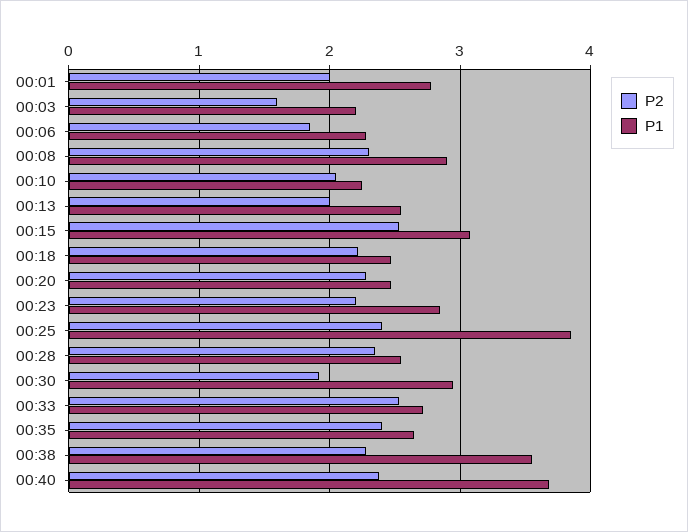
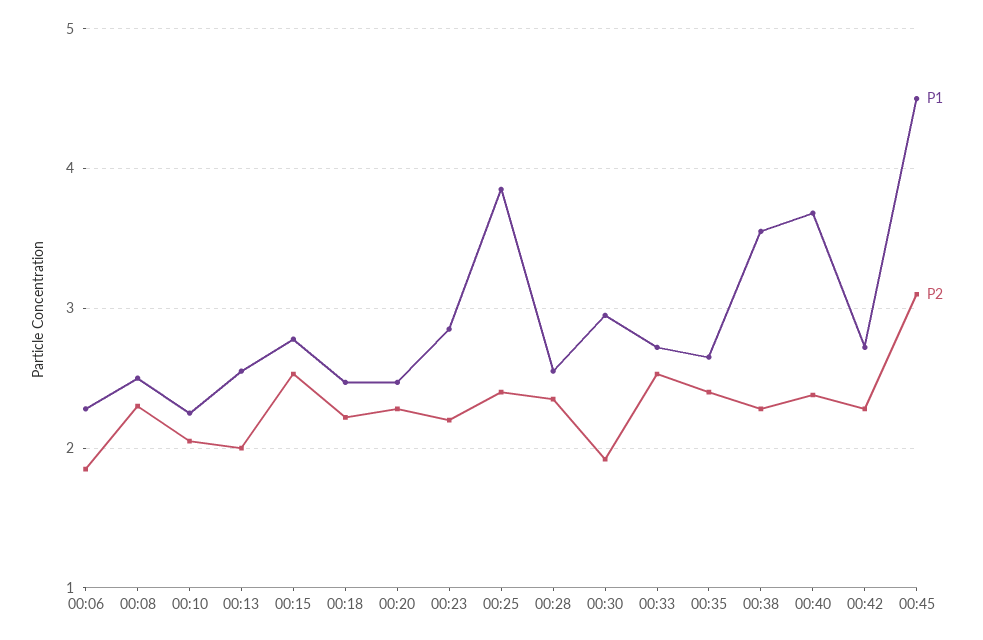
P2, 00:01: 2 -> none
P1, 00:01: 2.8 -> none
P2, 00:03: 1.6 -> none
P1, 00:03: 2.2 -> none
P1, 00:08: 2.9 -> 2.5
P1, 00:15: 3.1 -> 2.8
P1, 00:42: none -> 2.7
P2, 00:42: none -> 2.3
P1, 00:45: none -> 4.5
P2, 00:45: none -> 3.1

